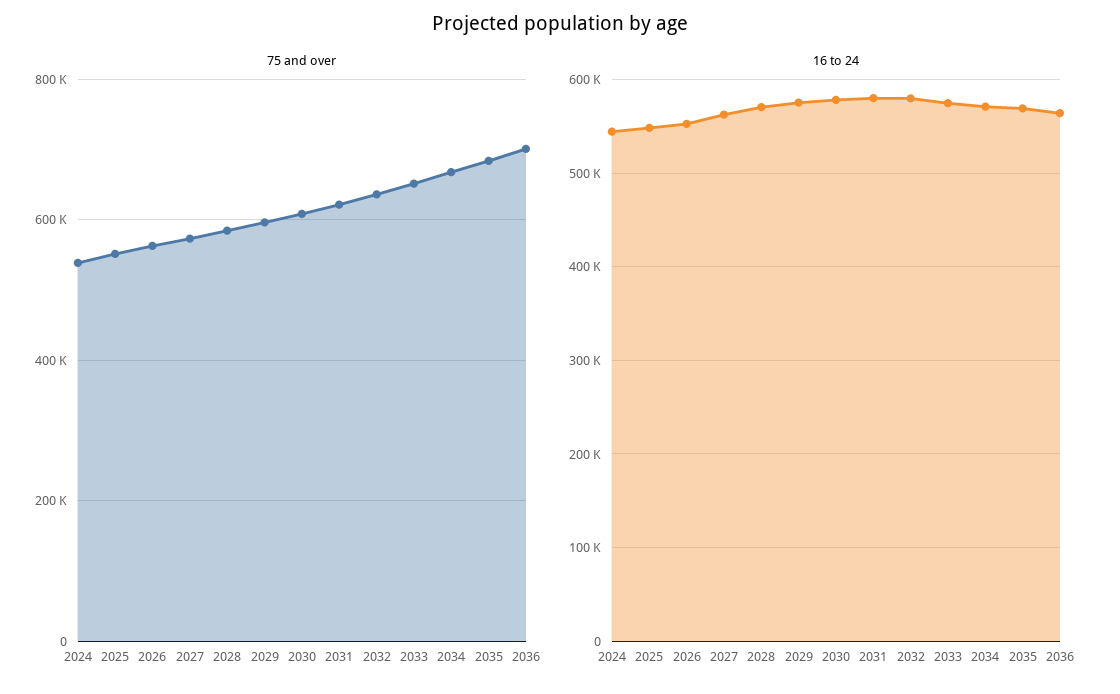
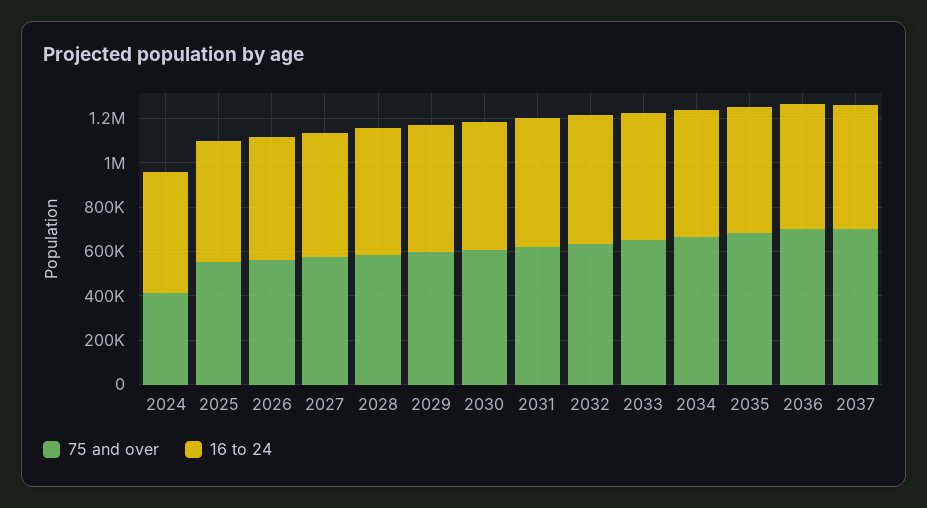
75 and over, 2024: 540000 -> 400000
75 and over, 2037: none -> 700000
16 to 24, 2037: none -> 550000

